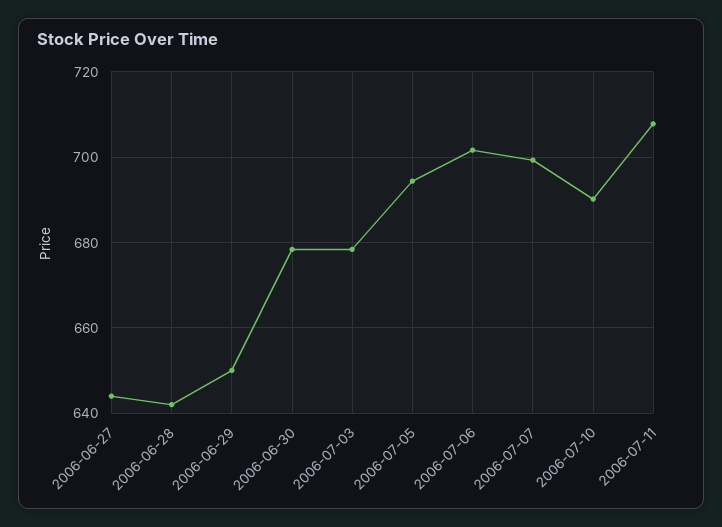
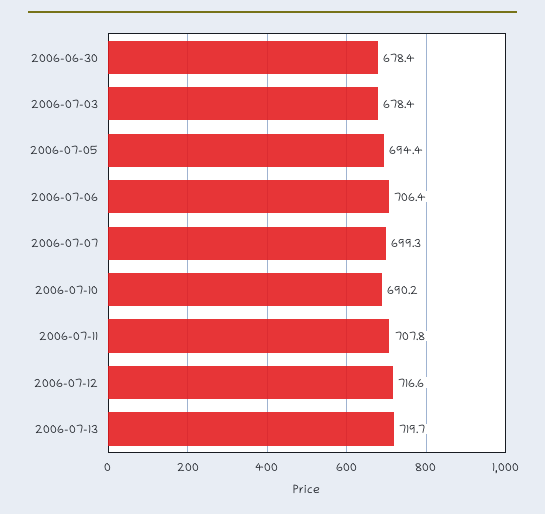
2006-06-27: 644 -> none
2006-06-28: 642 -> none
2006-06-29: 650 -> none
2006-07-06: 702 -> 706.4
2006-07-12: none -> 716.6
2006-07-13: none -> 719.7

